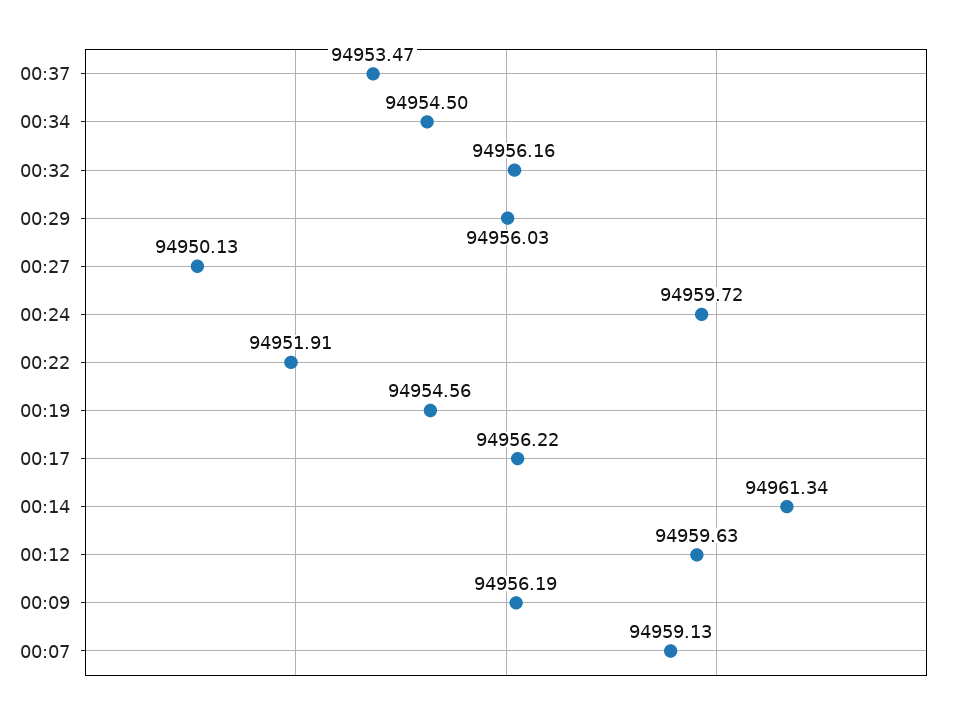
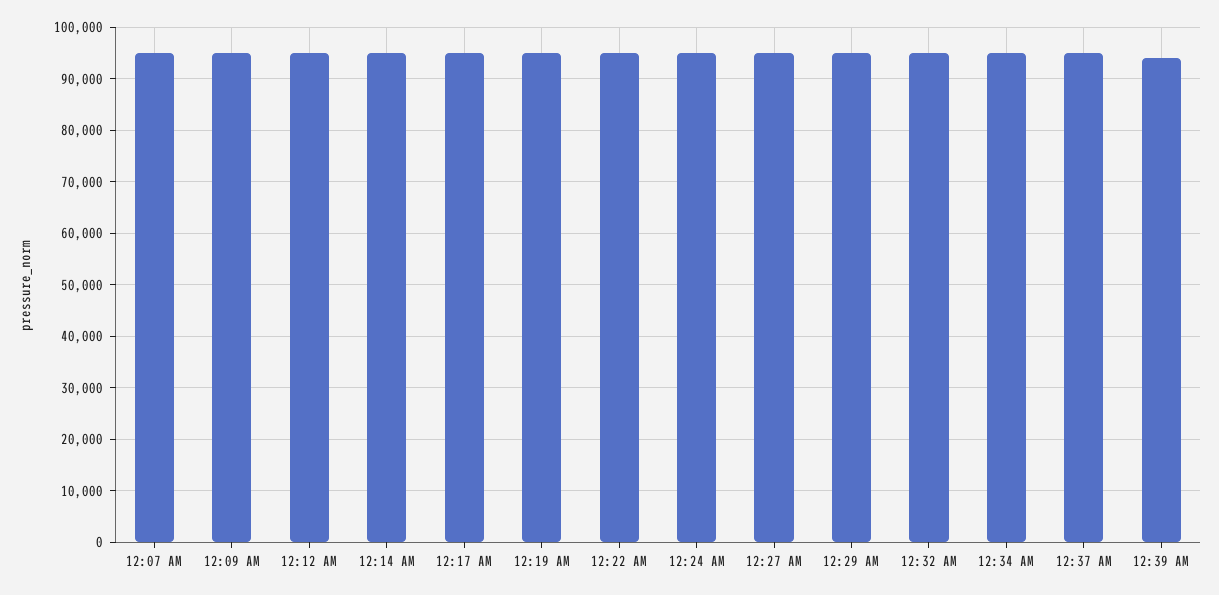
12:39 AM: none -> 94000

